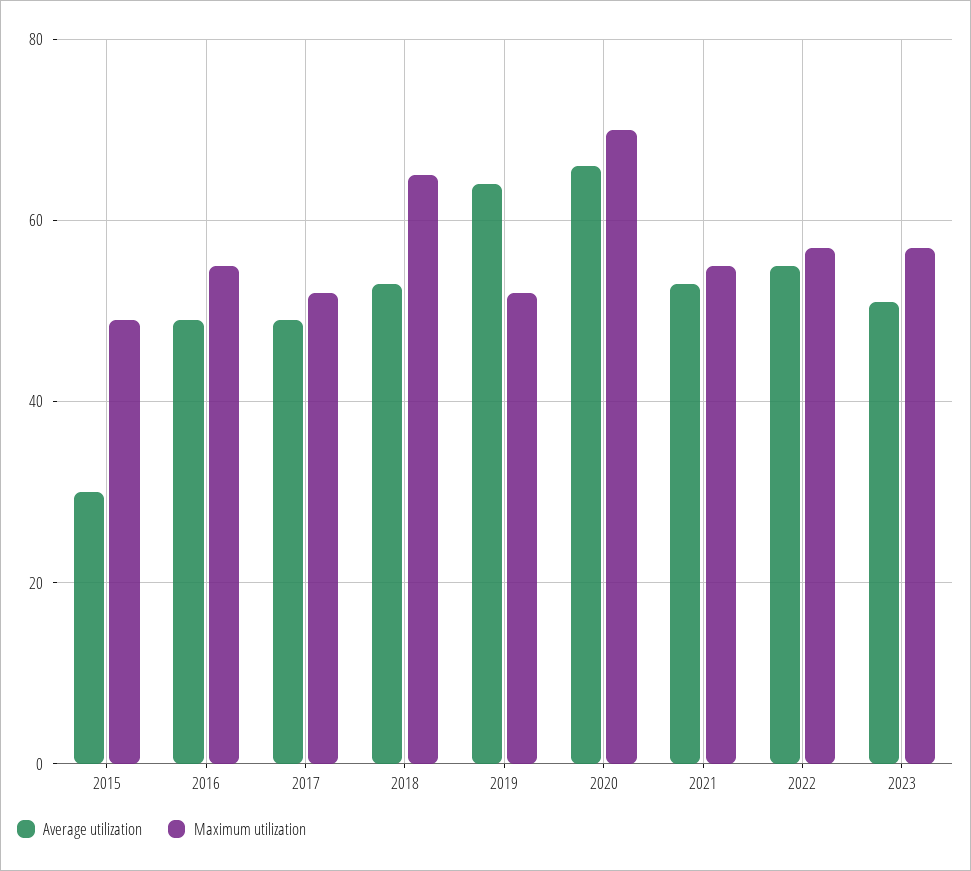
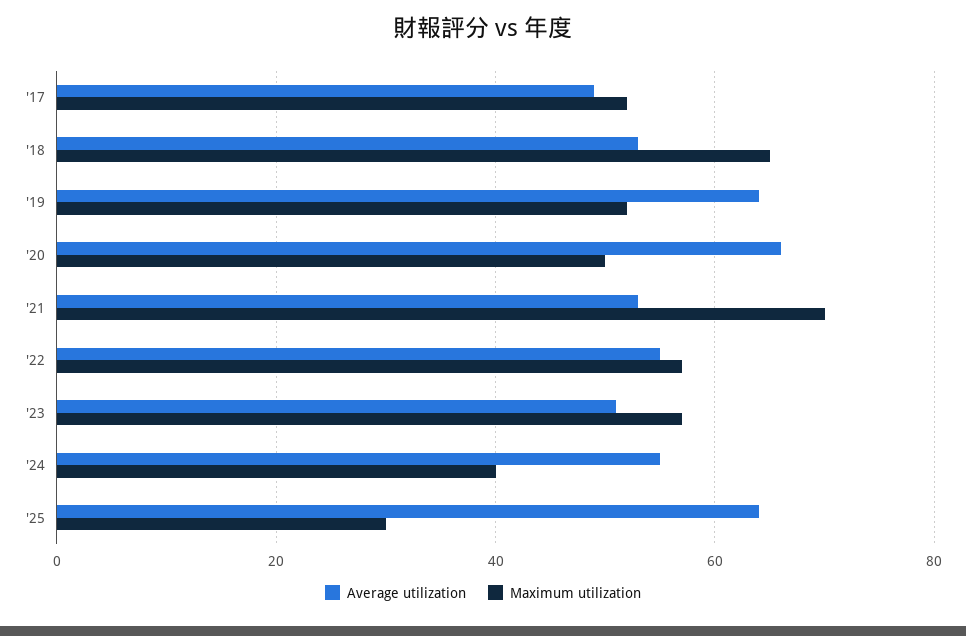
Average utilization, 2015: 30 -> none
Maximum utilization, 2015: 50 -> none
Average utilization, 2016: 50 -> none
Maximum utilization, 2016: 55 -> none
Maximum utilization, 2020: 70 -> 50
Maximum utilization, 2021: 55 -> 70
Average utilization, '24: none -> 55
Maximum utilization, '24: none -> 40
Average utilization, '25: none -> 65
Maximum utilization, '25: none -> 30

